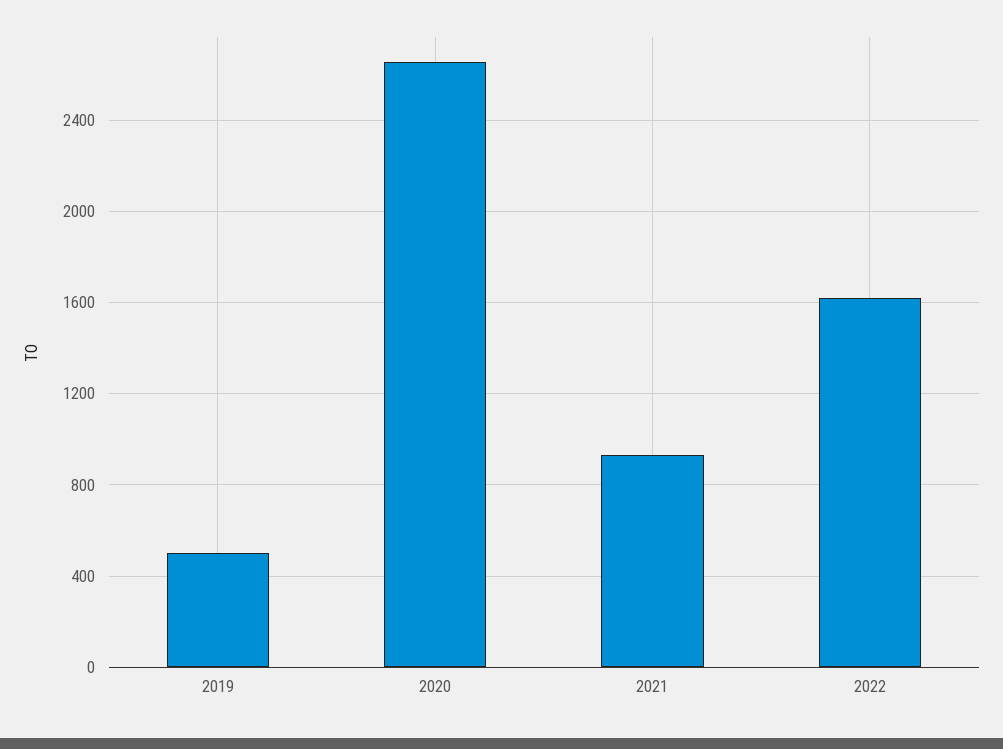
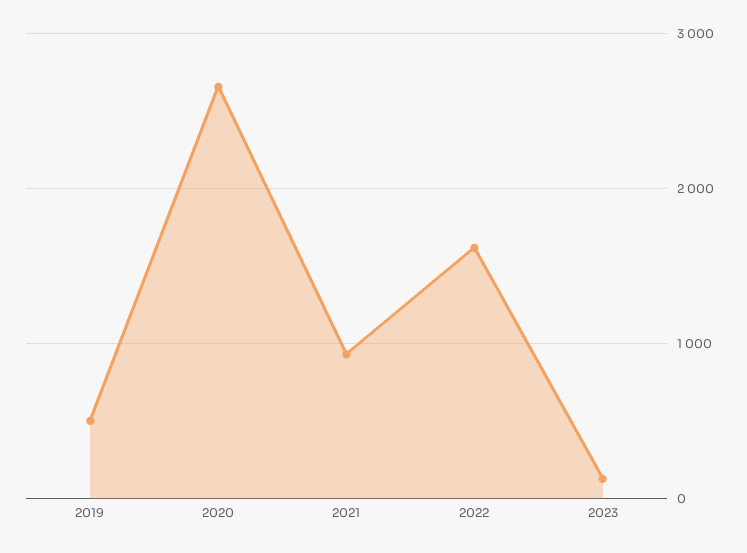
2023: none -> 100

